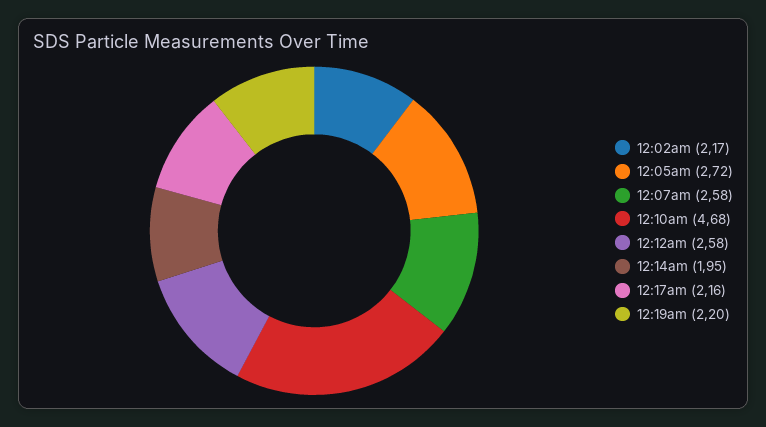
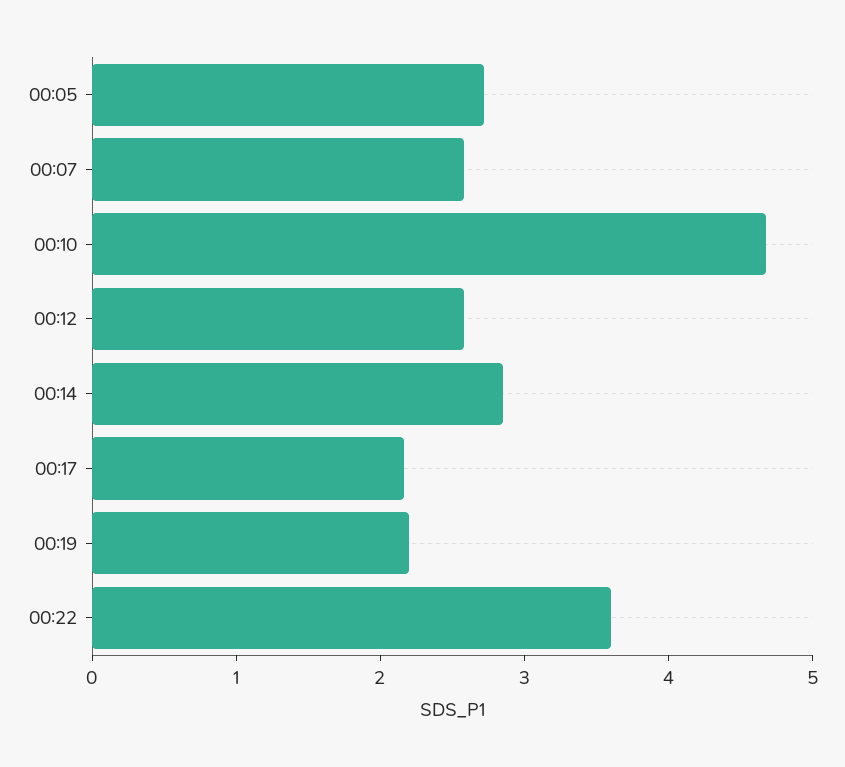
12:02am: 2.17 -> none
12:14am: 1.95 -> 2.8
00:22: none -> 3.6

